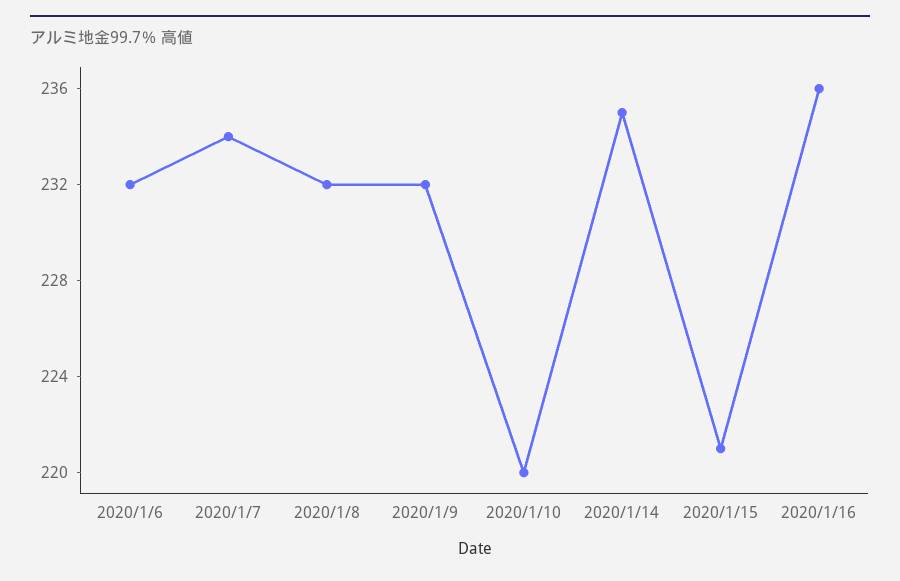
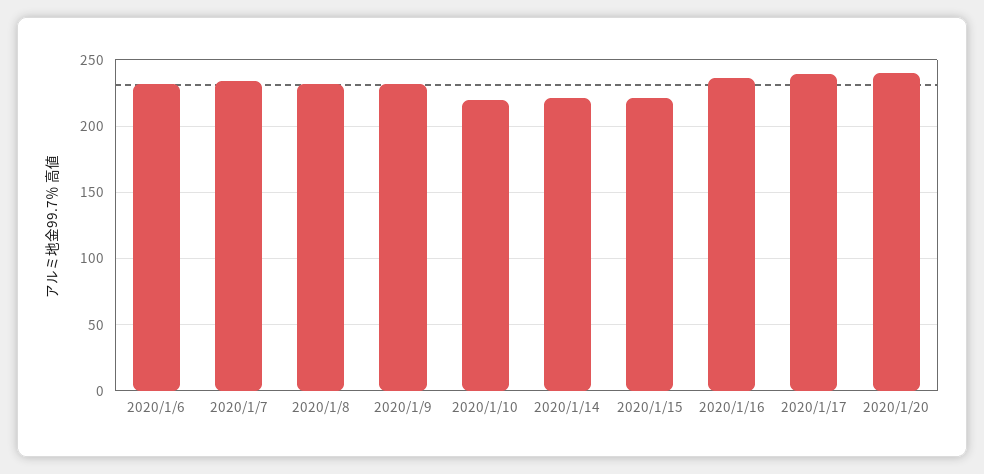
2020/1/14: 235 -> 220
2020/1/17: none -> 240
2020/1/20: none -> 240

